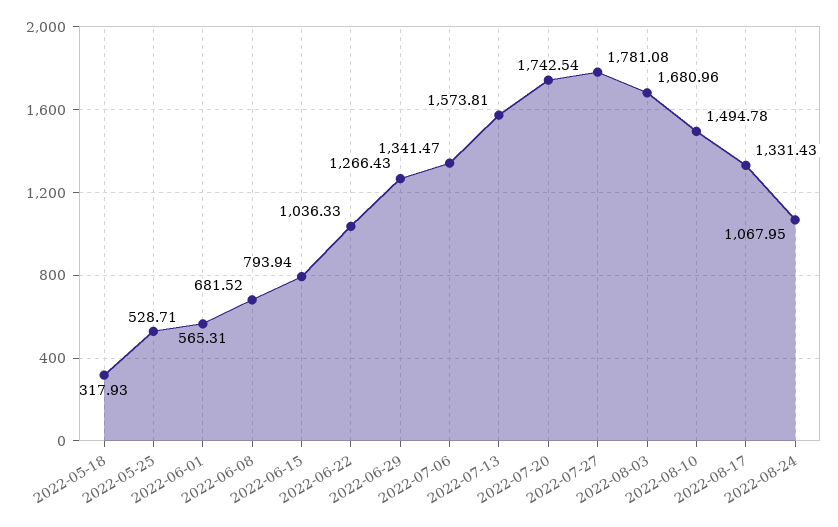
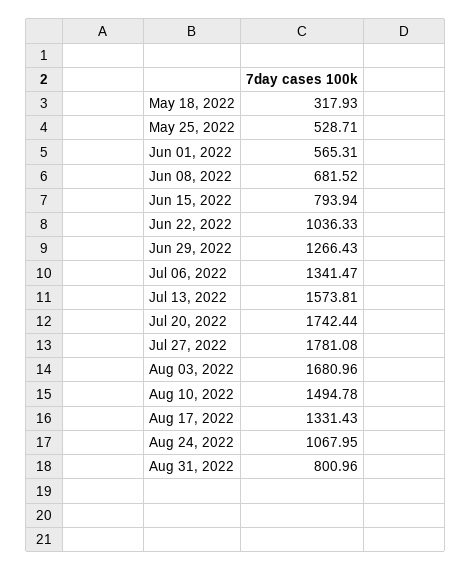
2022-07-20: 1742.54 -> 1742.44
Aug 31, 2022: none -> 800.96

